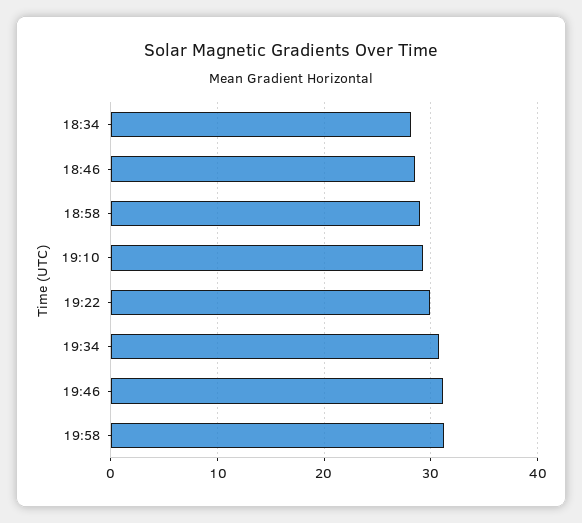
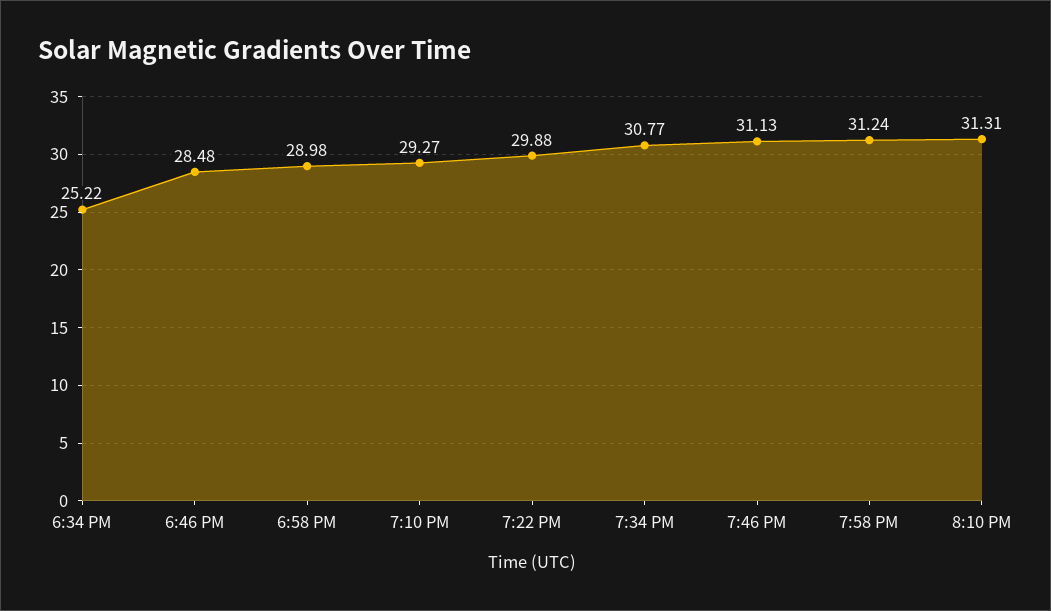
18:34: 28 -> 25.22
8:10 PM: none -> 31.31

